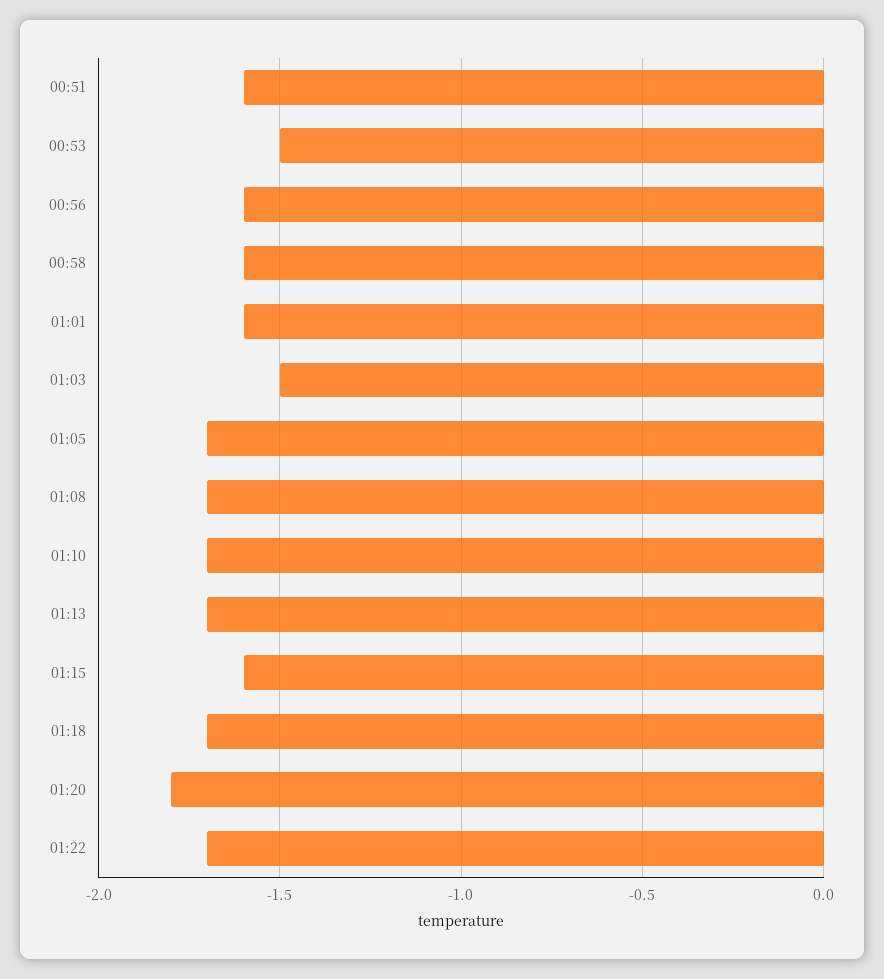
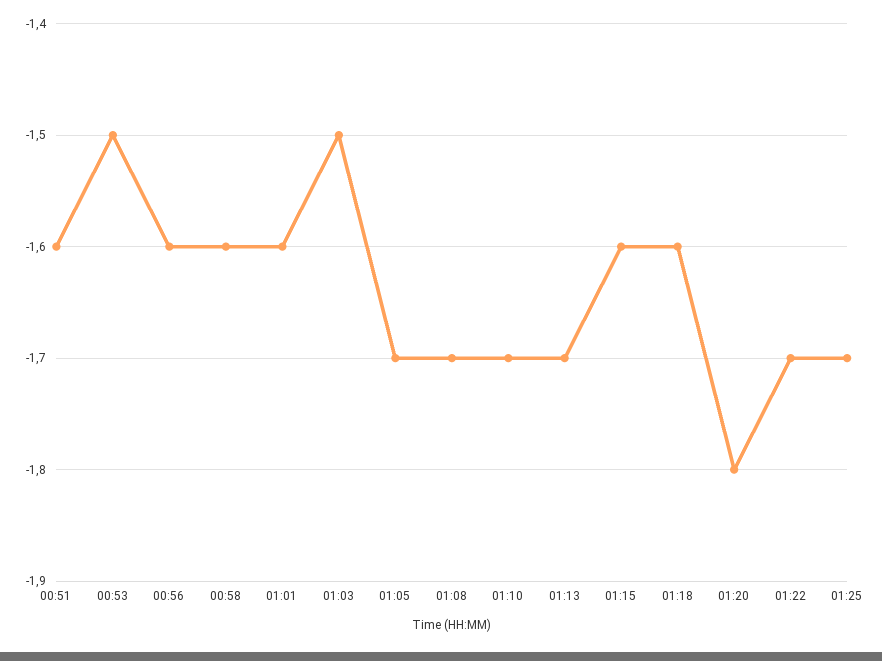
01:18: -1.7 -> -1.6
01:25: none -> -1.7

